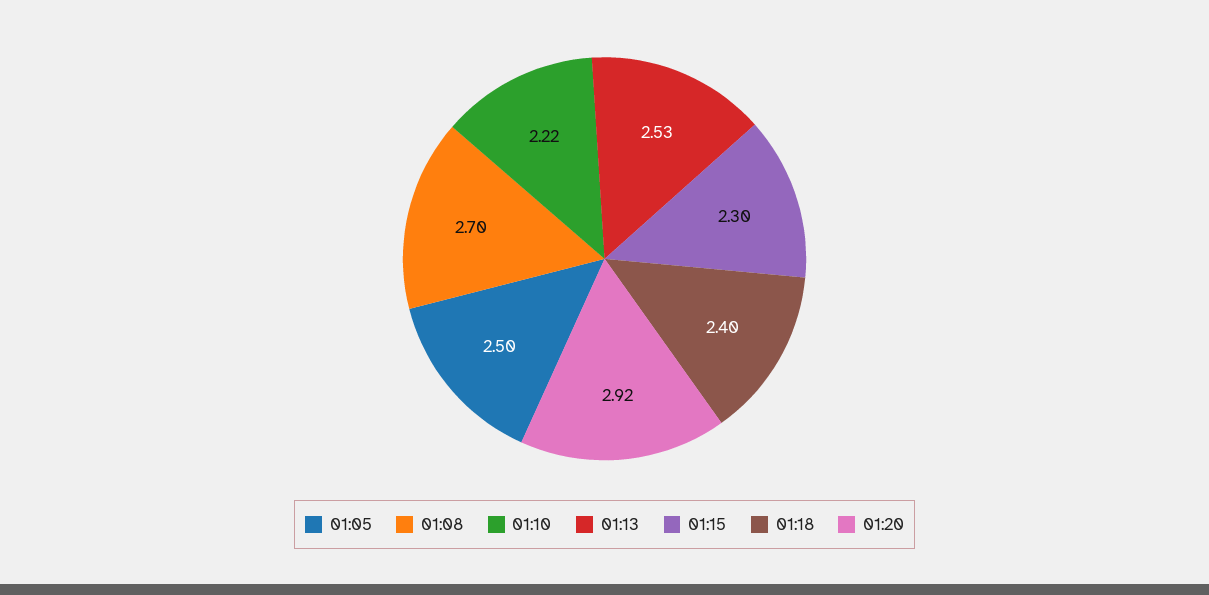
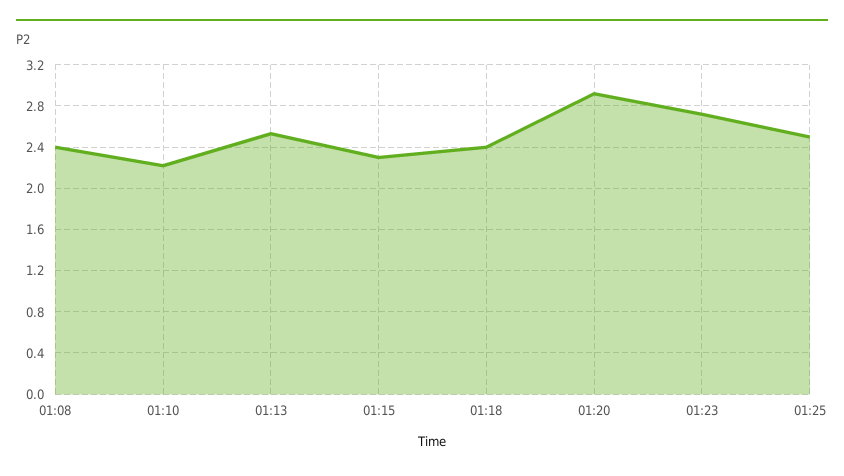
01:05: 2.5 -> none
01:08: 2.7 -> 2.4
01:23: none -> 2.7
01:25: none -> 2.5

